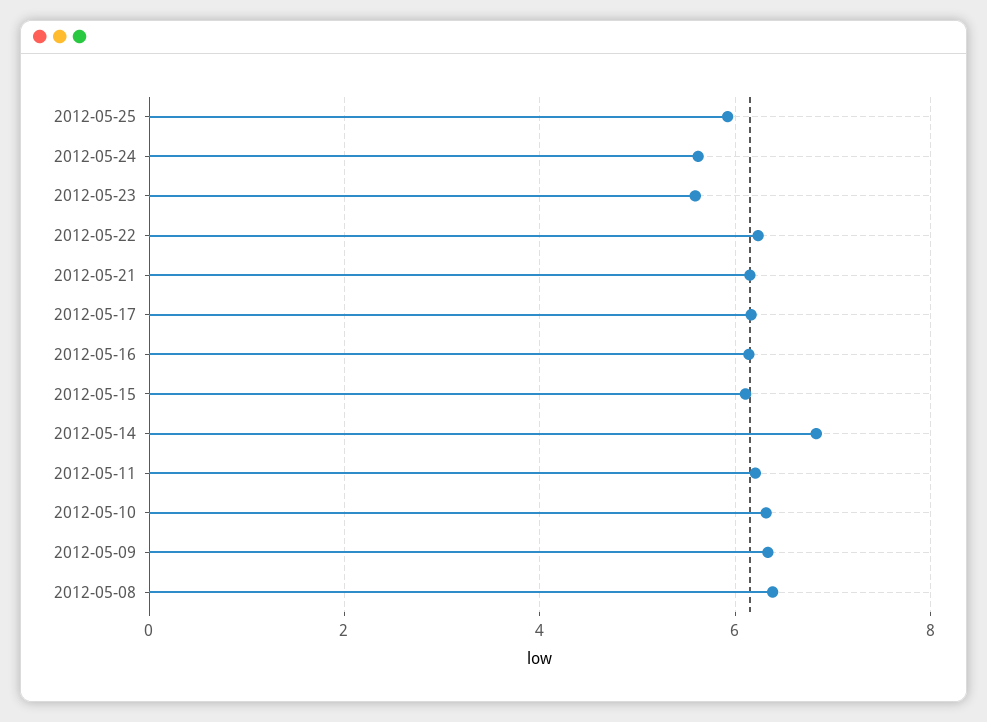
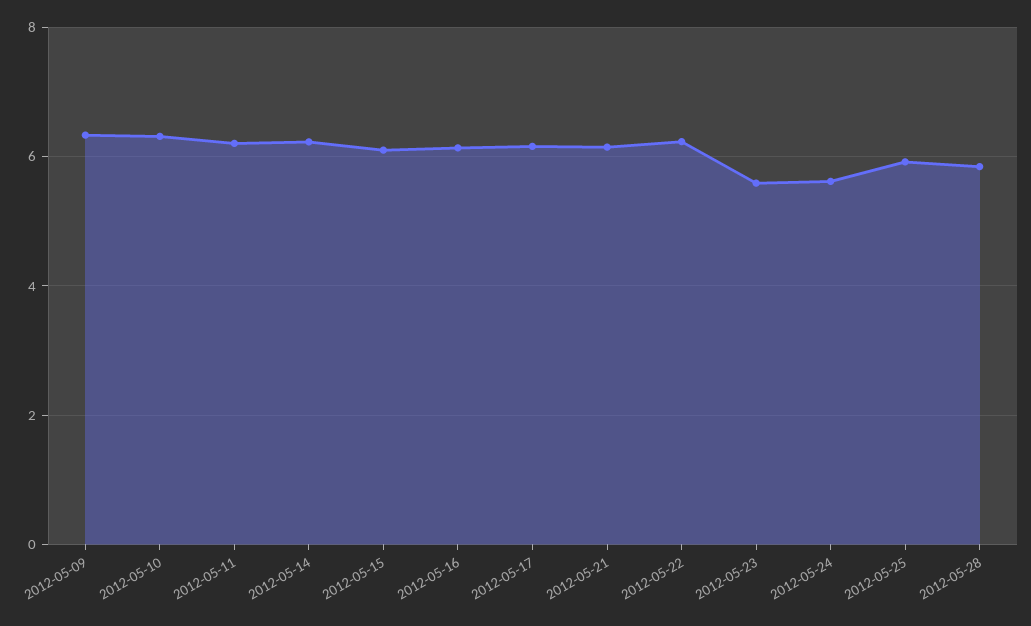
2012-05-14: 6.8 -> 6.2
2012-05-08: 6.4 -> none
2012-05-28: none -> 5.8

